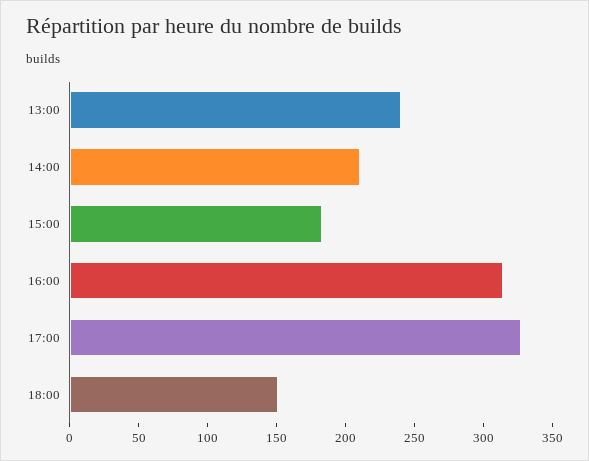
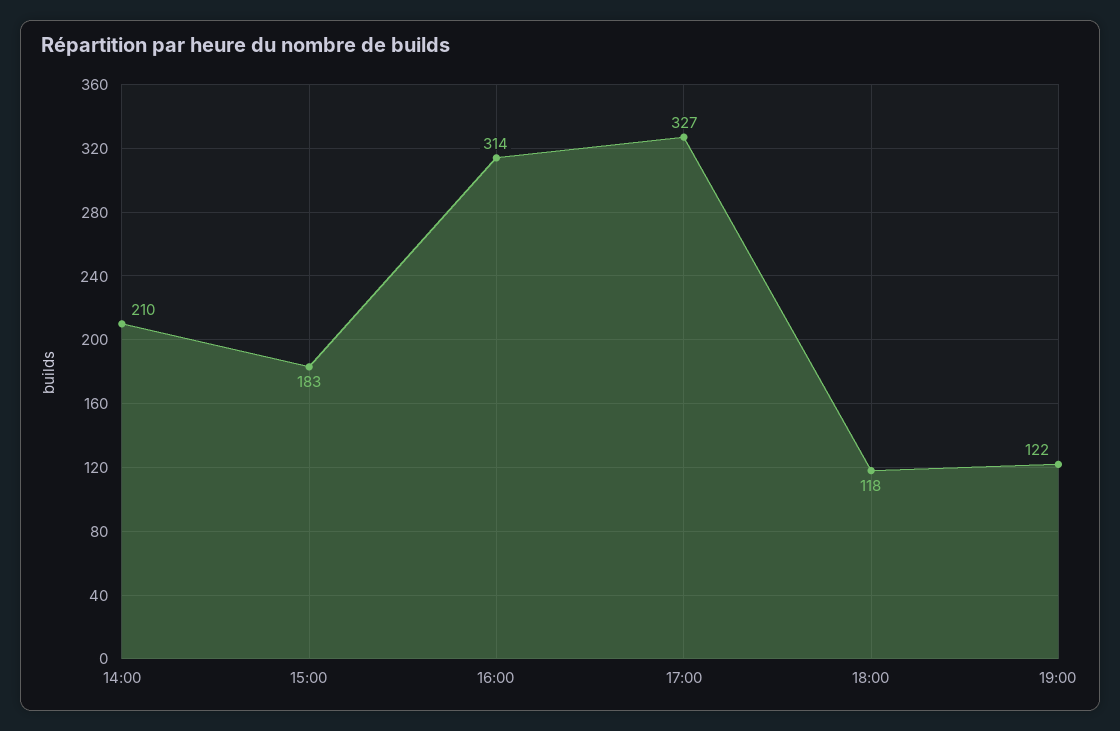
13:00: 240 -> none
18:00: 150 -> 118
19:00: none -> 122

